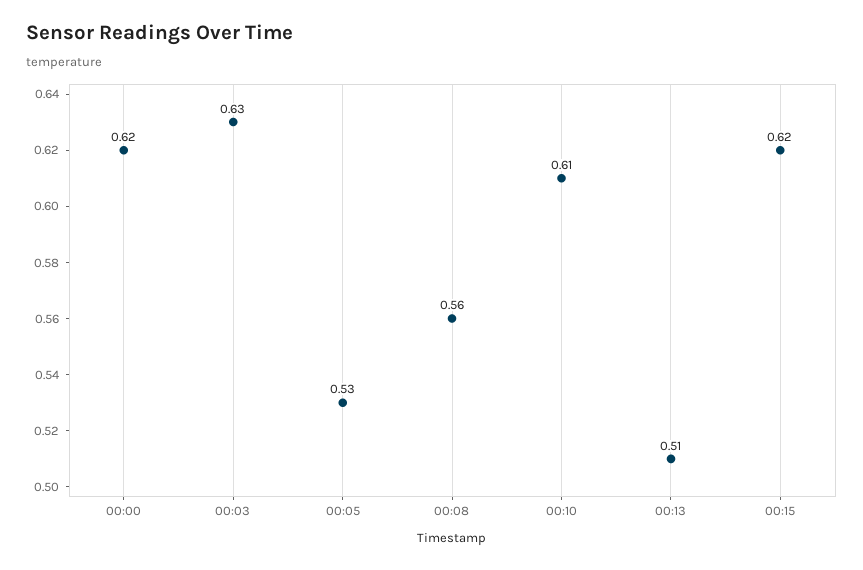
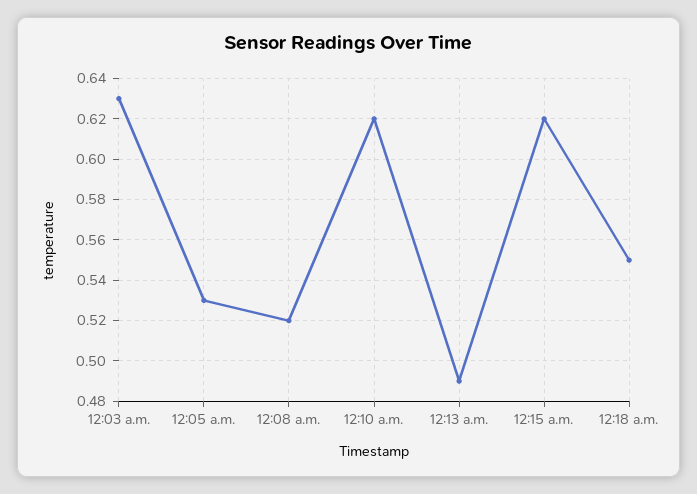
00:00: 0.62 -> none
00:08: 0.56 -> 0.52
00:10: 0.61 -> 0.62
00:13: 0.51 -> 0.49
12:18 a.m.: none -> 0.55

